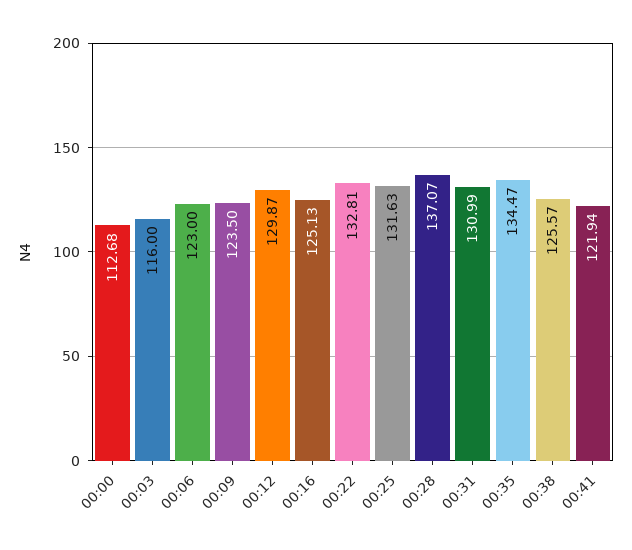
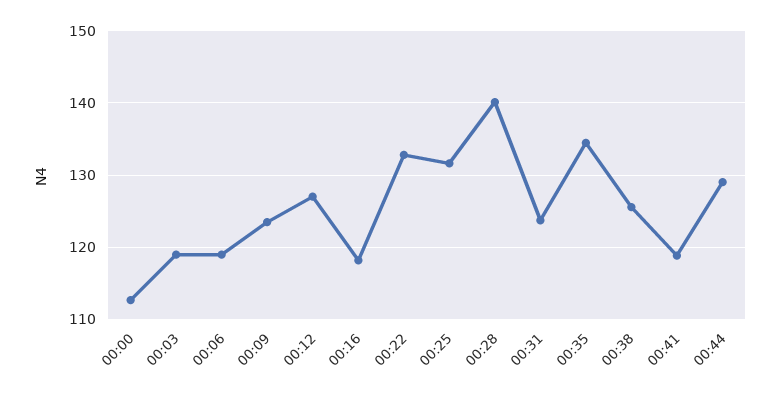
00:03: 116 -> 119
00:06: 123 -> 119
00:12: 129.87 -> 127
00:16: 125.13 -> 118
00:28: 137.07 -> 140
00:31: 130.99 -> 124
00:41: 121.94 -> 119
00:44: none -> 129

